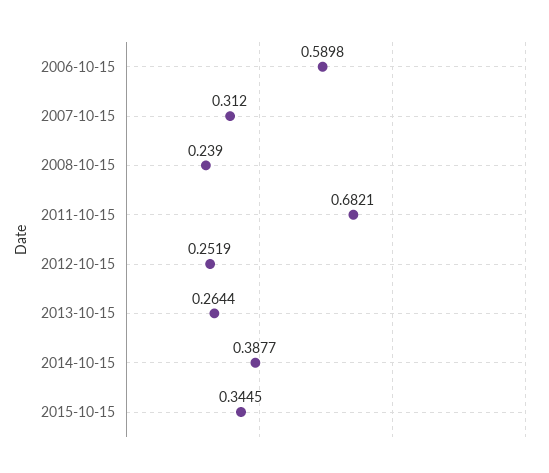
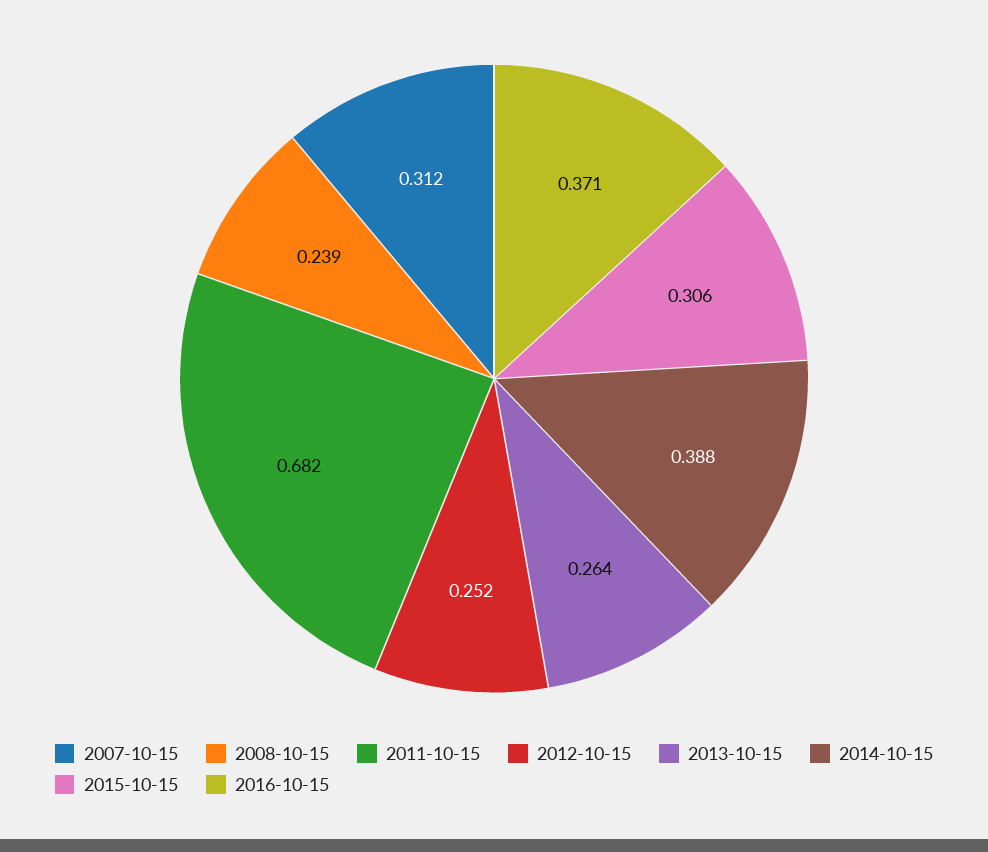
2006-10-15: 0.5898 -> none
2015-10-15: 0.3445 -> 0.306
2016-10-15: none -> 0.371

